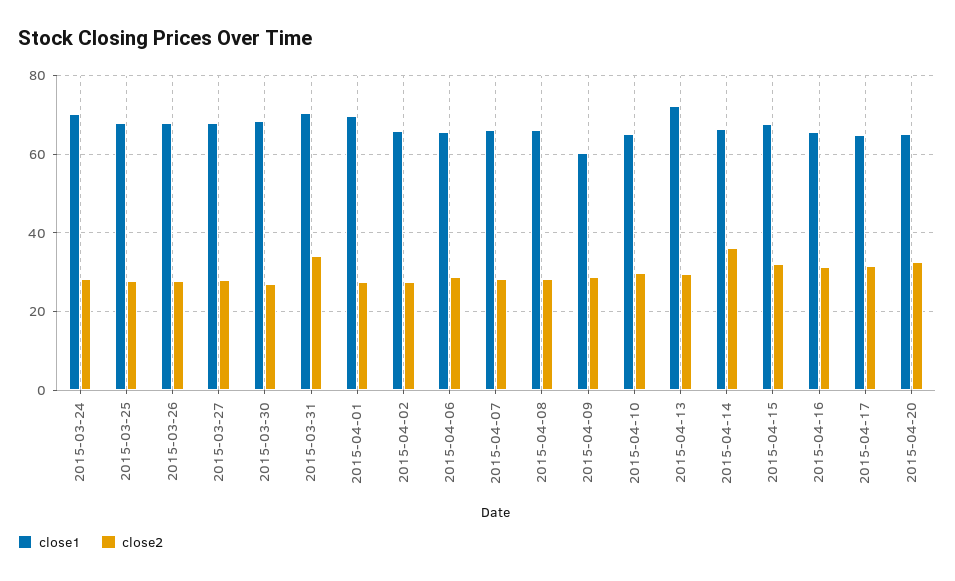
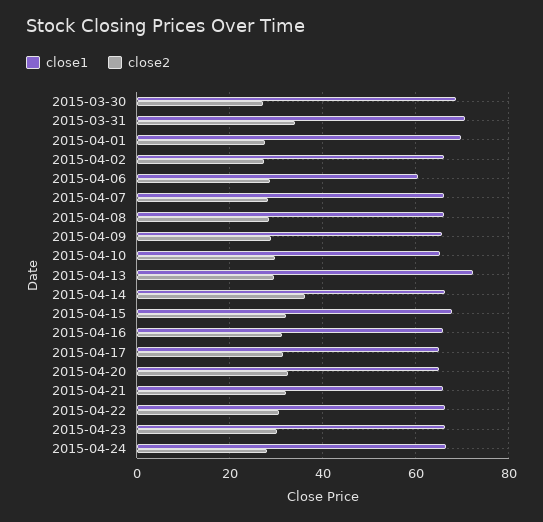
close1, 2015-03-24: 70 -> none
close2, 2015-03-24: 28 -> none
close1, 2015-03-25: 68 -> none
close2, 2015-03-25: 28 -> none
close1, 2015-03-26: 68 -> none
close2, 2015-03-26: 28 -> none
close1, 2015-03-27: 68 -> none
close2, 2015-03-27: 28 -> none
close1, 2015-04-06: 66 -> 60
close1, 2015-04-09: 60 -> 66
close1, 2015-04-21: none -> 66
close2, 2015-04-21: none -> 32
close1, 2015-04-22: none -> 66
close2, 2015-04-22: none -> 30
close1, 2015-04-23: none -> 66
close2, 2015-04-23: none -> 30
close1, 2015-04-24: none -> 66
close2, 2015-04-24: none -> 28

